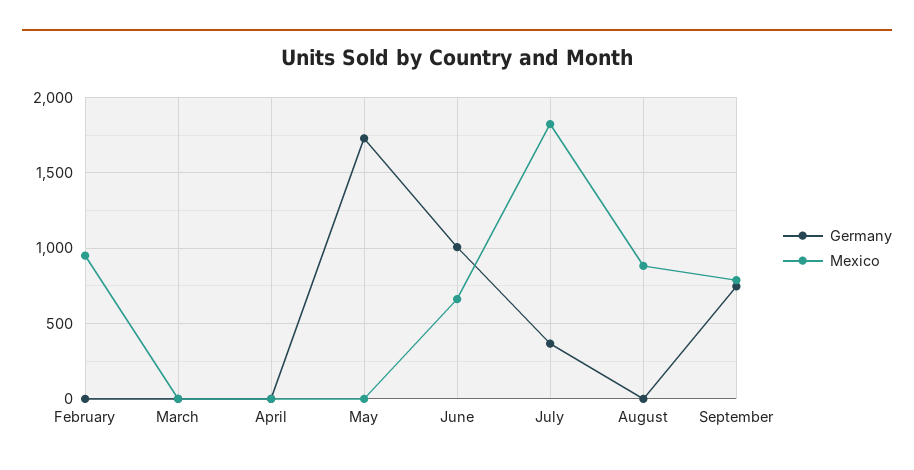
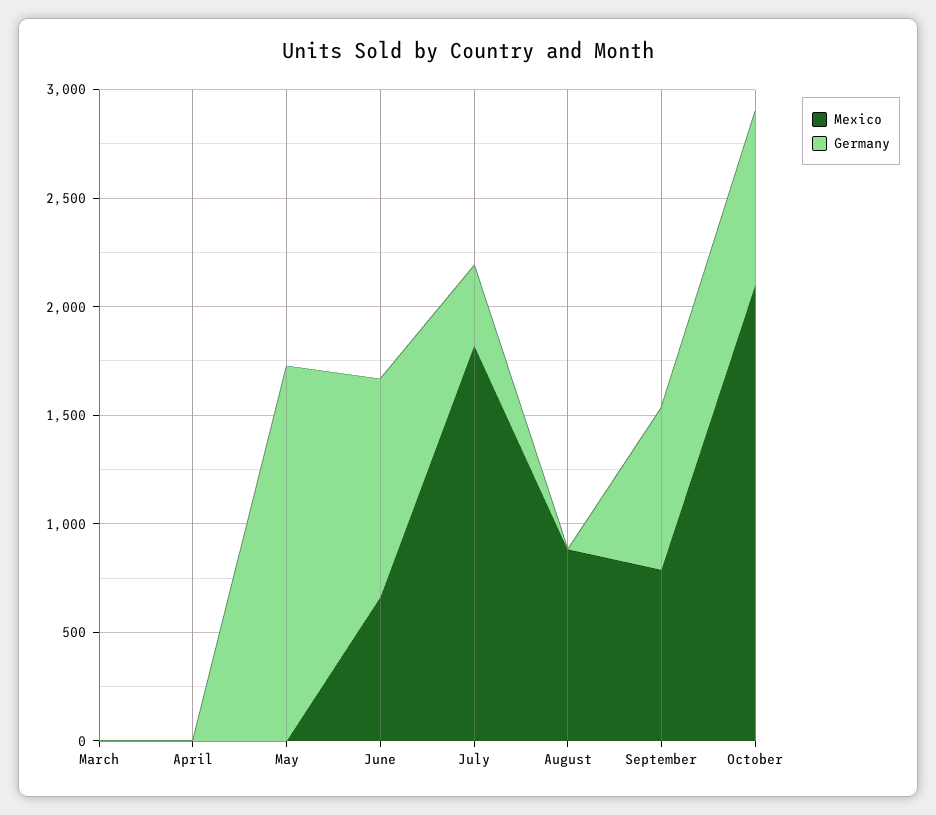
Germany, February: 0 -> none
Mexico, February: 950 -> none
Mexico, October: none -> 2100
Germany, October: none -> 800

